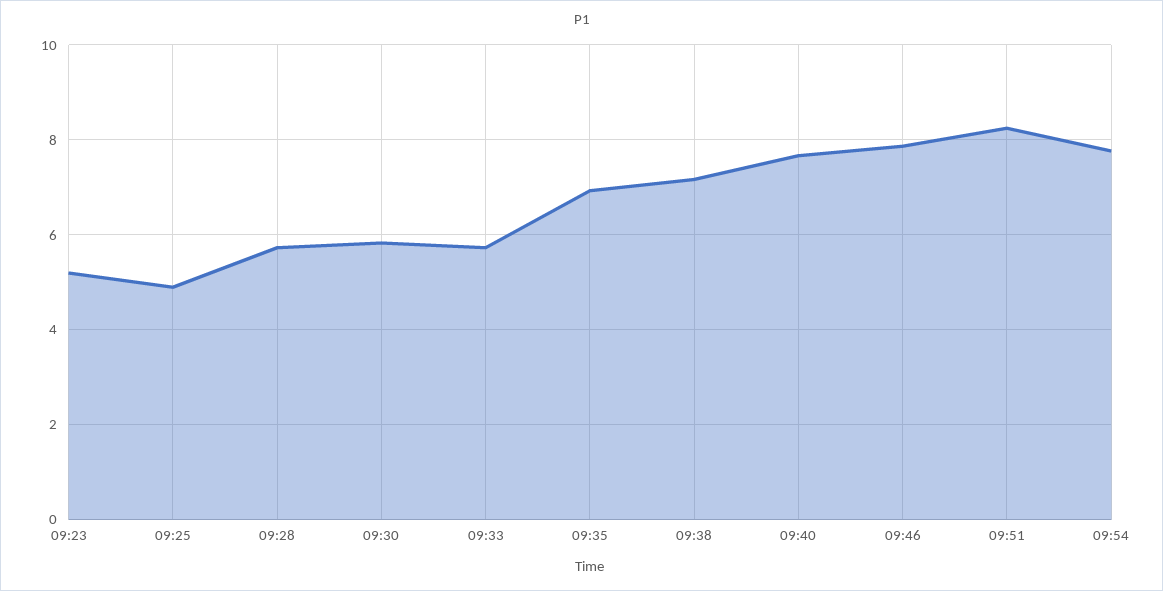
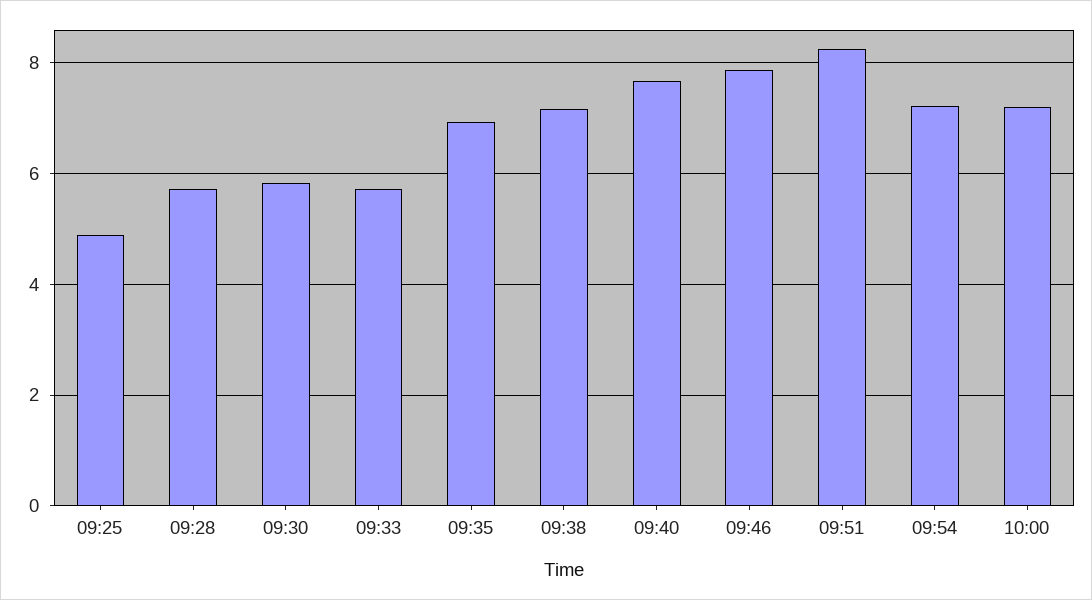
09:23: 5.2 -> none
09:54: 7.8 -> 7.2
10:00: none -> 7.2

